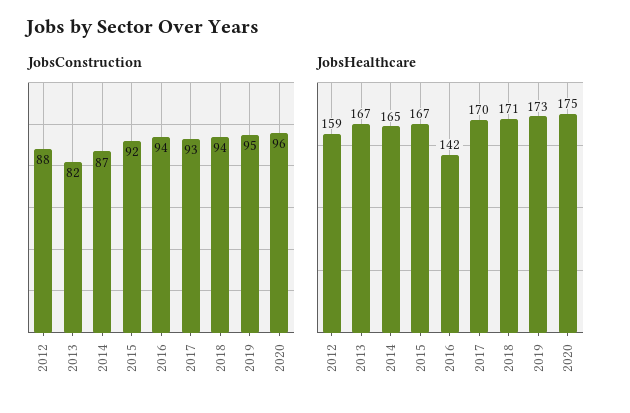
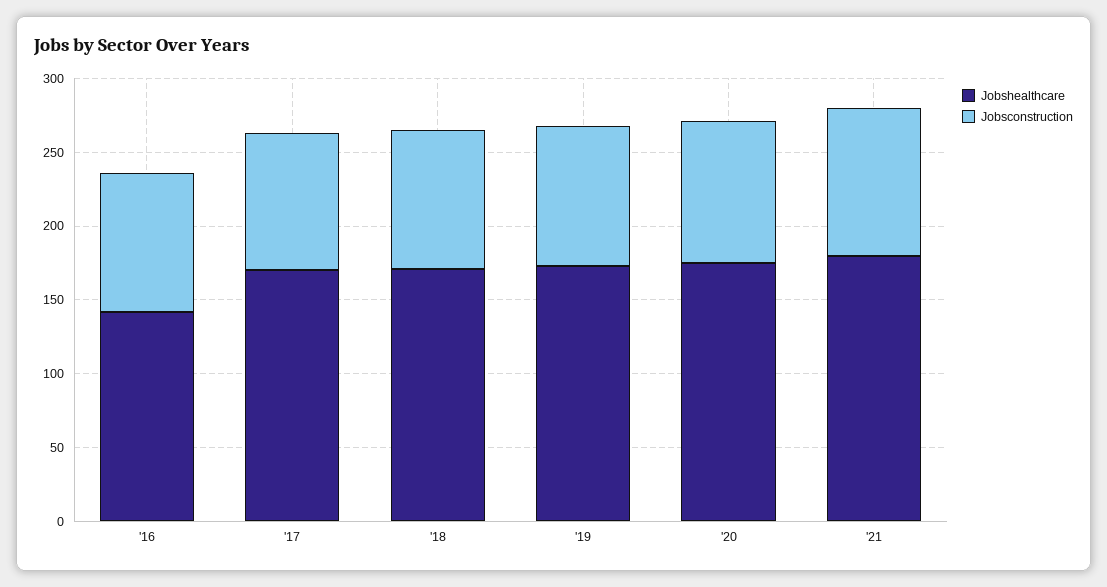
JobsConstruction, 2012: 88 -> none
JobsConstruction, 2013: 82 -> none
JobsConstruction, 2014: 87 -> none
JobsConstruction, 2015: 92 -> none
JobsHealthcare, 2012: 159 -> none
JobsHealthcare, 2013: 167 -> none
JobsHealthcare, 2014: 165 -> none
JobsHealthcare, 2015: 167 -> none
JobsHealthcare, '21: none -> 180
JobsConstruction, '21: none -> 100

